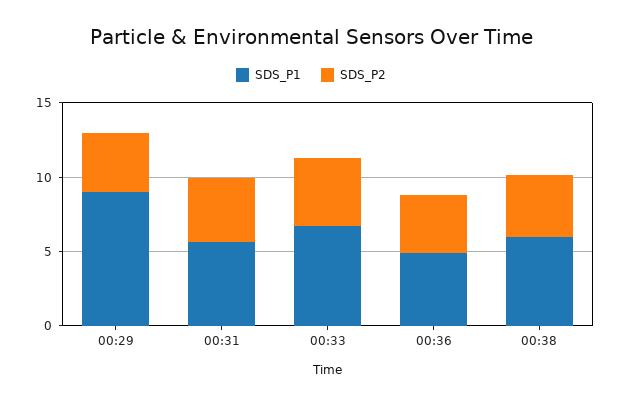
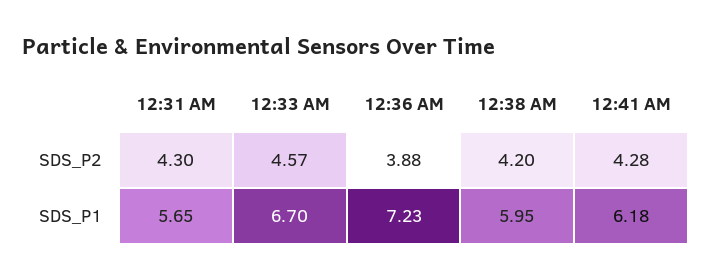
SDS_P1, 00:29: 9 -> none
SDS_P2, 00:29: 4 -> none
SDS_P1, 00:36: 5 -> 7.23
SDS_P2, 12:41 AM: none -> 4.28
SDS_P1, 12:41 AM: none -> 6.18

